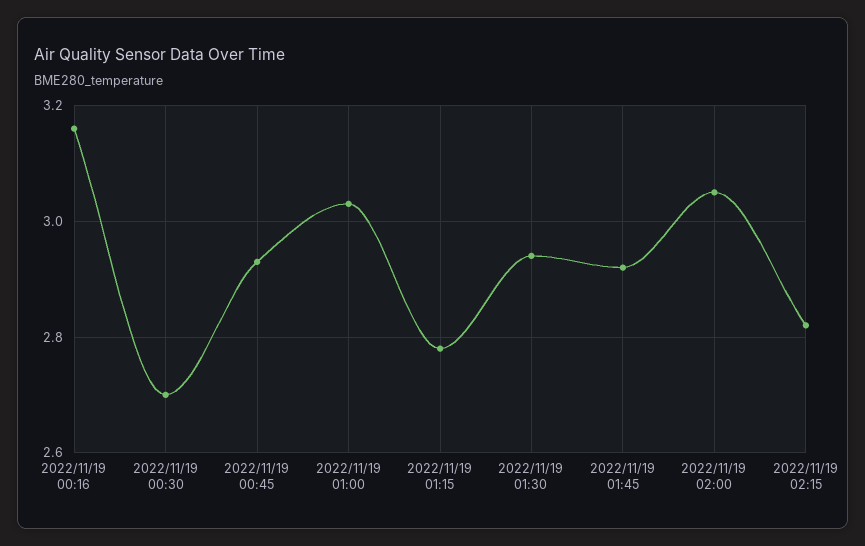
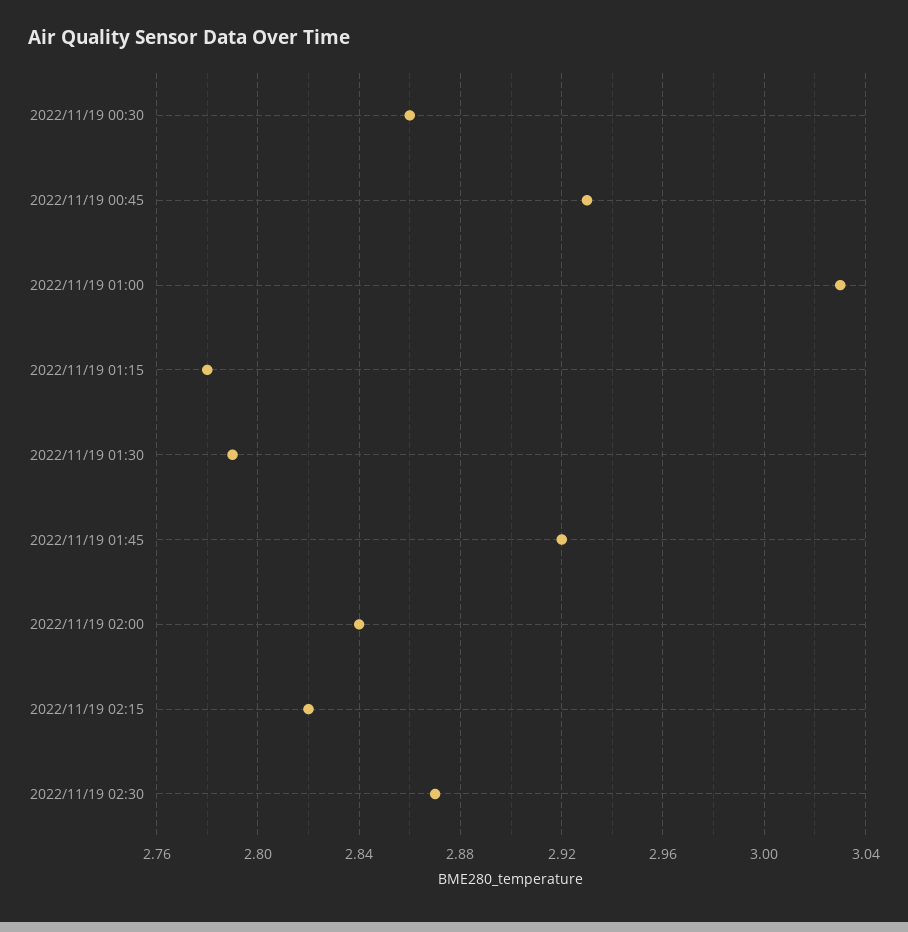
2022/11/19 00:16: 3.15 -> none
2022/11/19 00:30: 2.7 -> 2.86
2022/11/19 01:30: 2.95 -> 2.79
2022/11/19 02:00: 3.05 -> 2.84
2022/11/19 02:30: none -> 2.87

